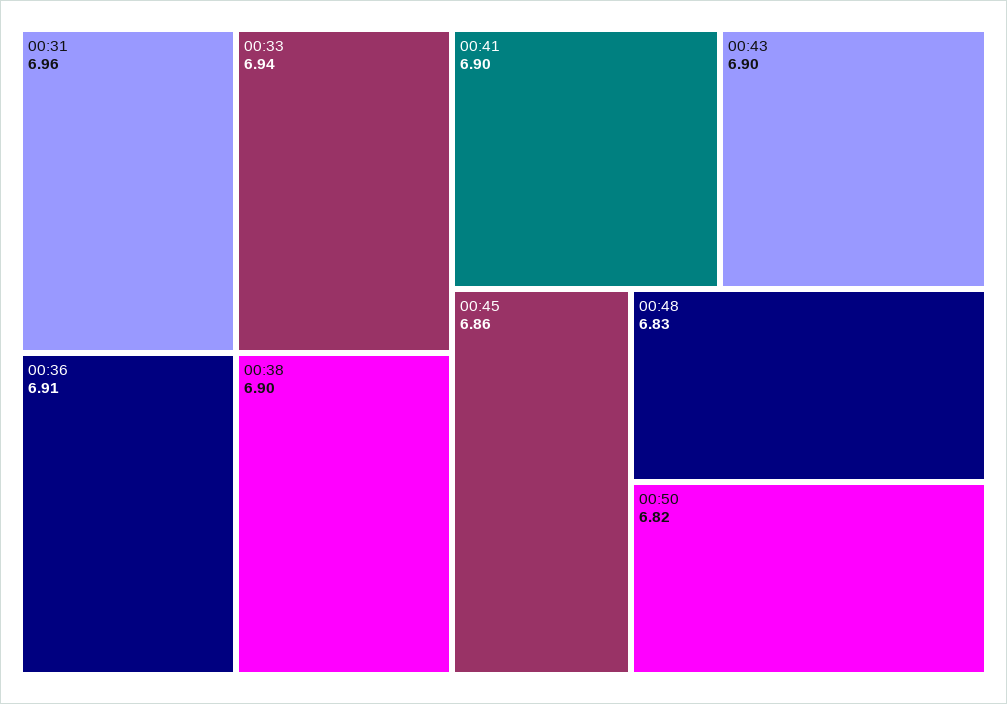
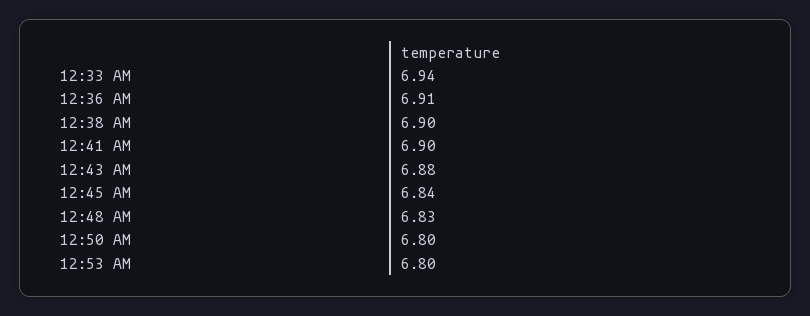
00:31: 6.96 -> none
00:43: 6.9 -> 6.88
00:45: 6.86 -> 6.84
00:50: 6.82 -> 6.8
12:53 AM: none -> 6.8

